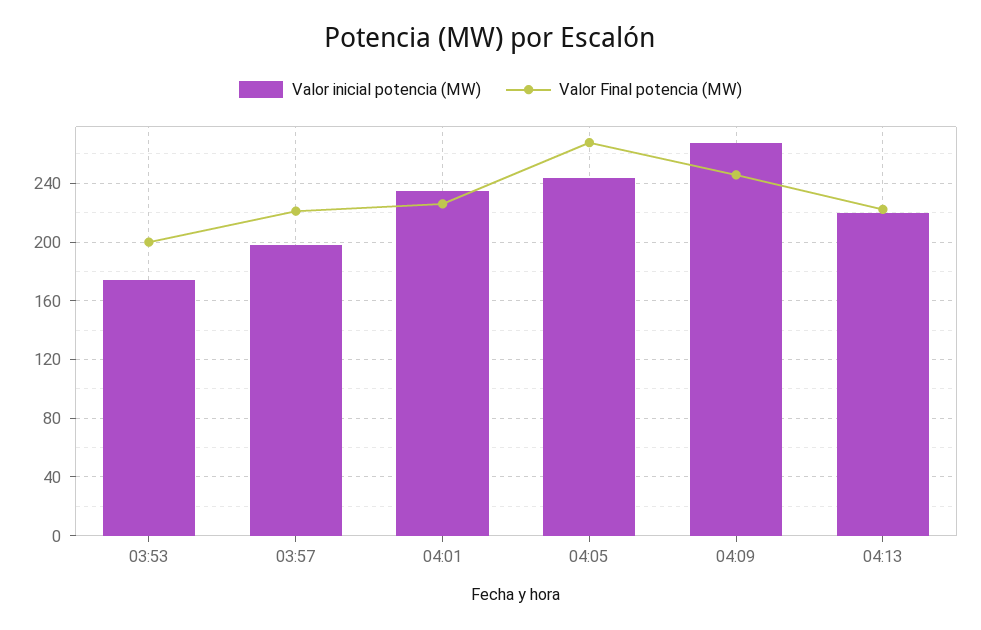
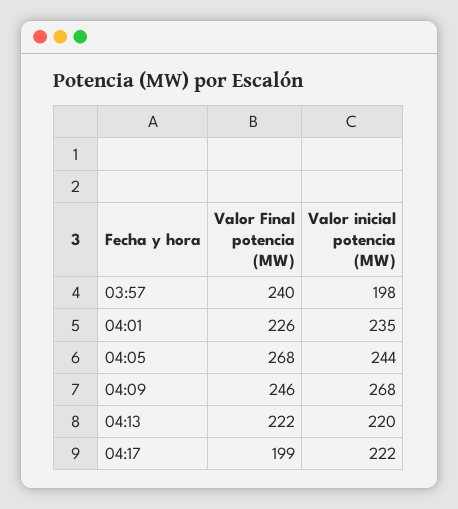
Valor inicial potencia (MW), 03:53: 175 -> none
Valor Final potencia (MW), 03:53: 200 -> none
Valor Final potencia (MW), 03:57: 220 -> 240
Valor Final potencia (MW), 04:17: none -> 199
Valor inicial potencia (MW), 04:17: none -> 222

